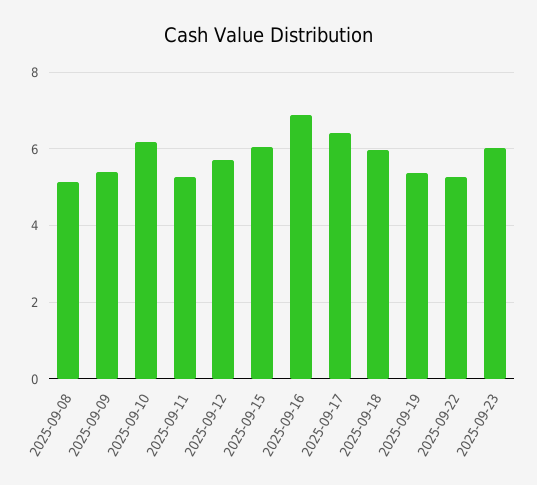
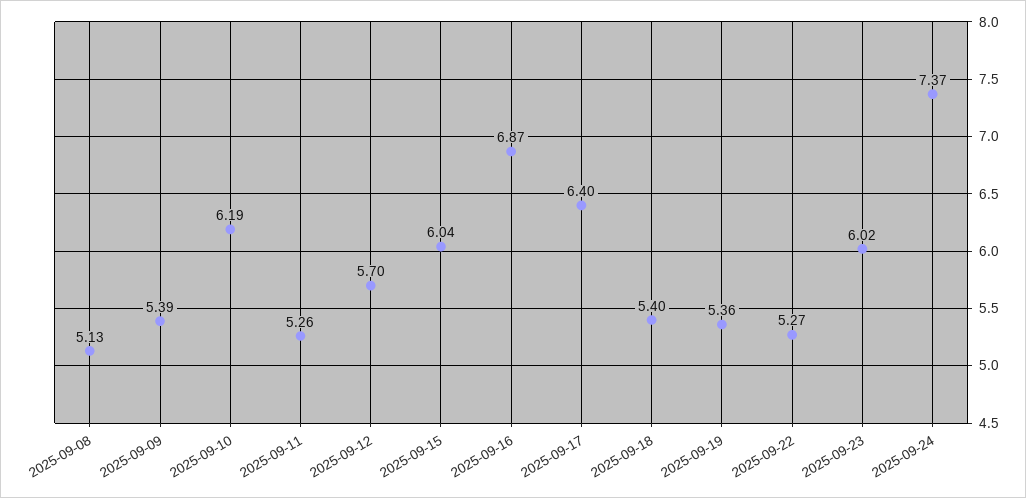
2025-09-18: 6 -> 5.4
2025-09-24: none -> 7.37

